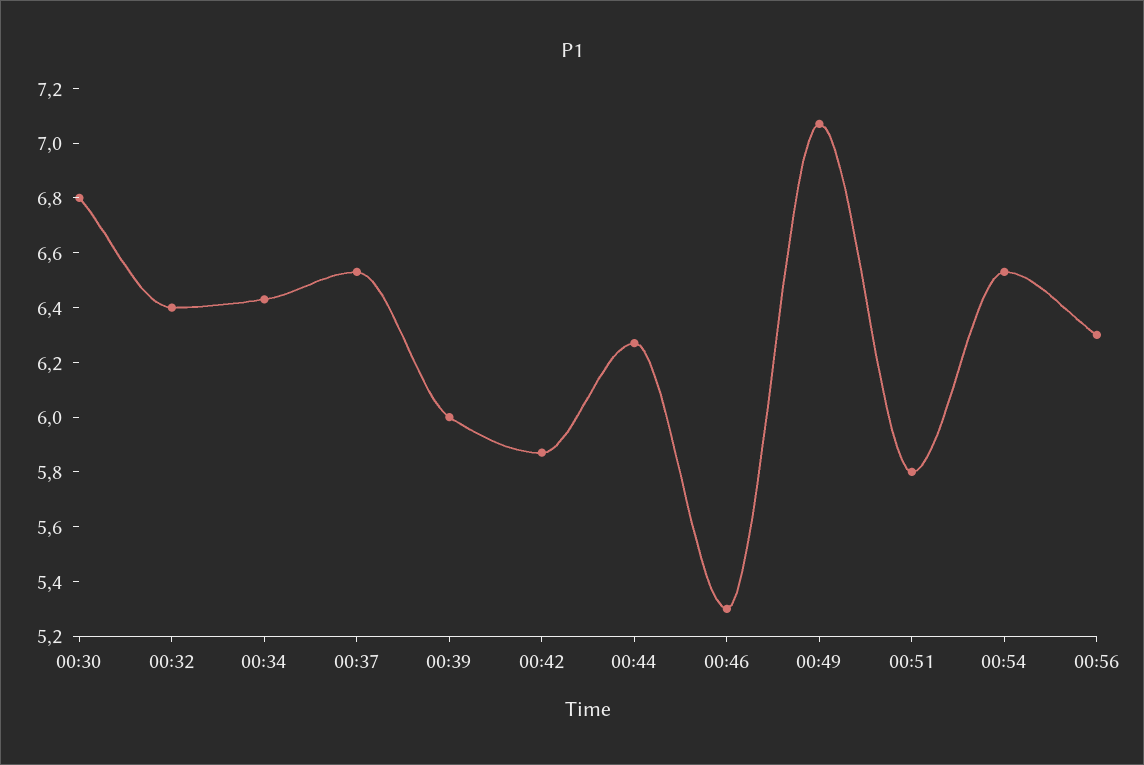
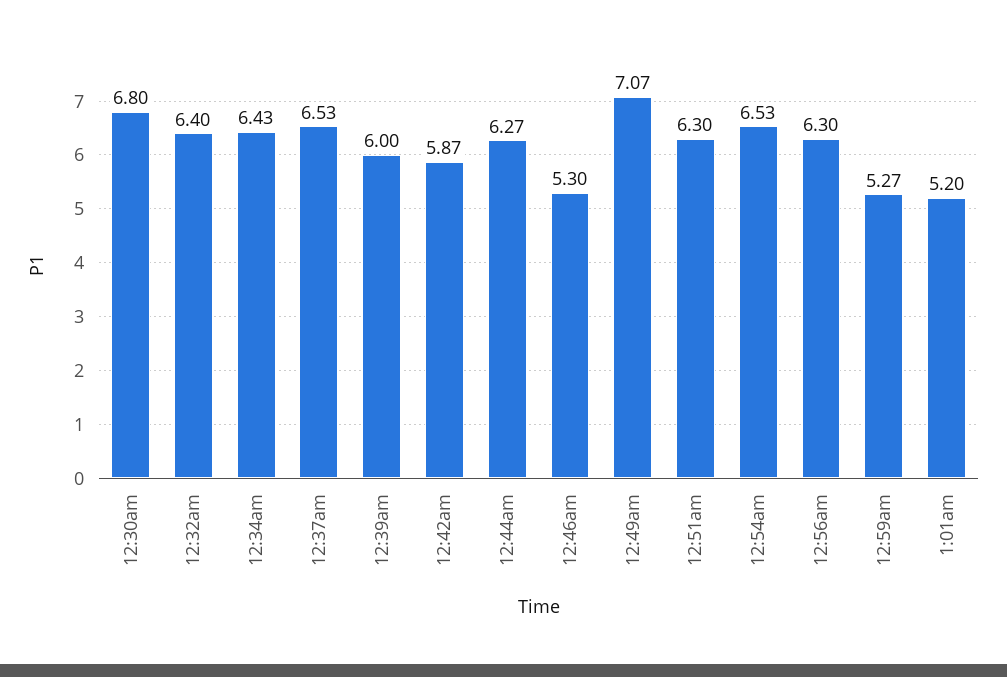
00:51: 5.8 -> 6.3
12:59am: none -> 5.27
1:01am: none -> 5.2

